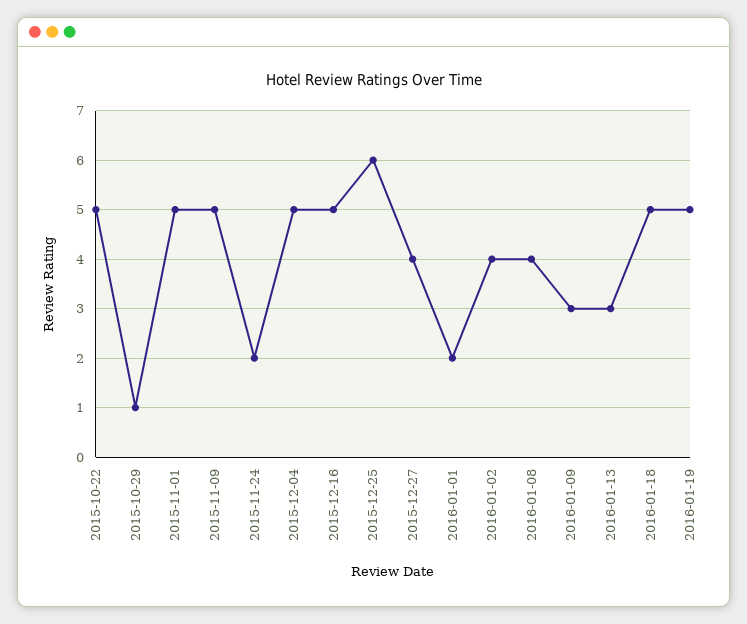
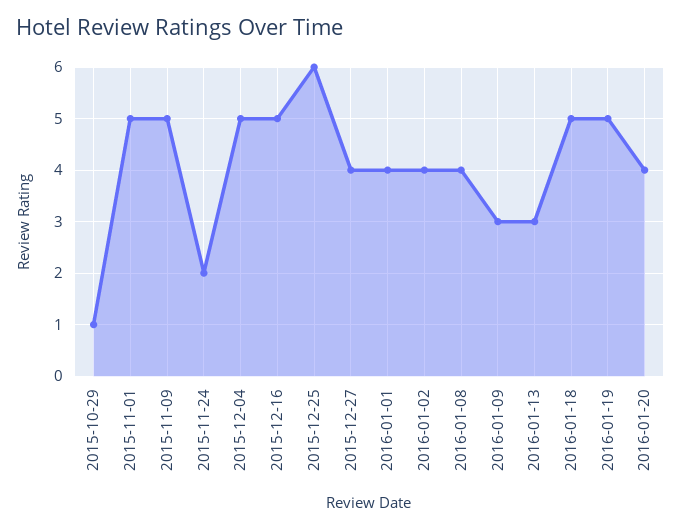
2015-10-22: 5 -> none
2016-01-01: 2 -> 4
2016-01-20: none -> 4

